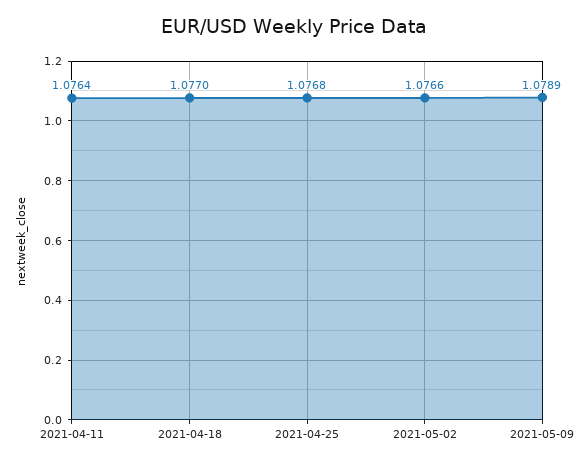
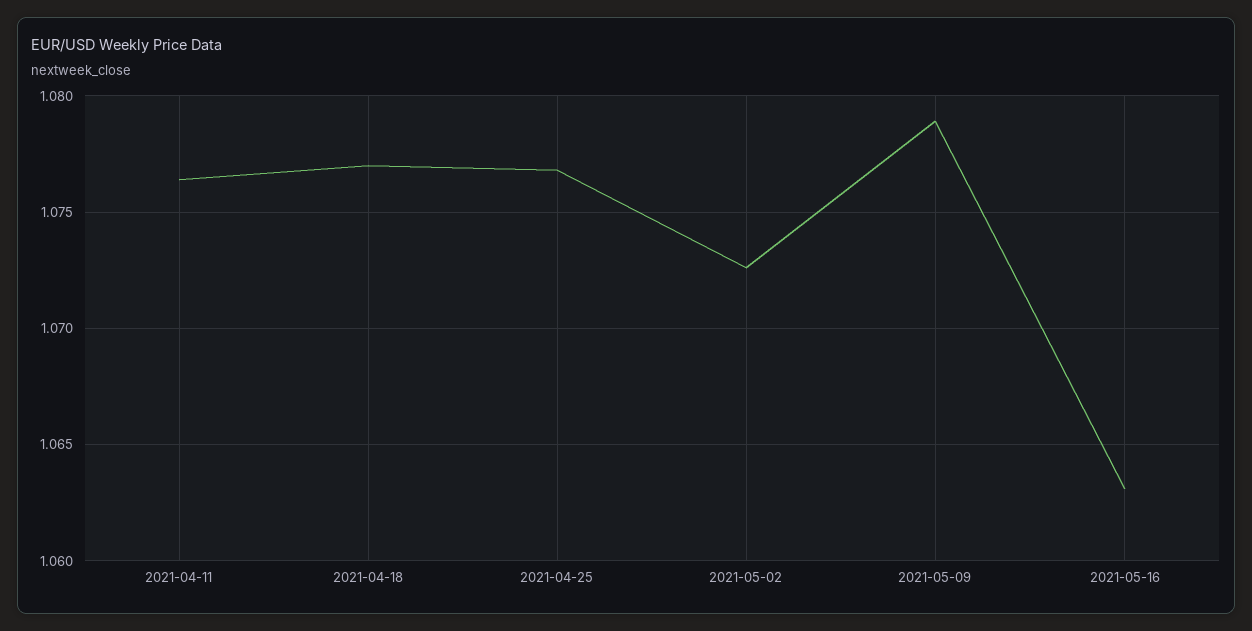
2021-05-02: 1.0766 -> 1.0725
2021-05-16: none -> 1.063

